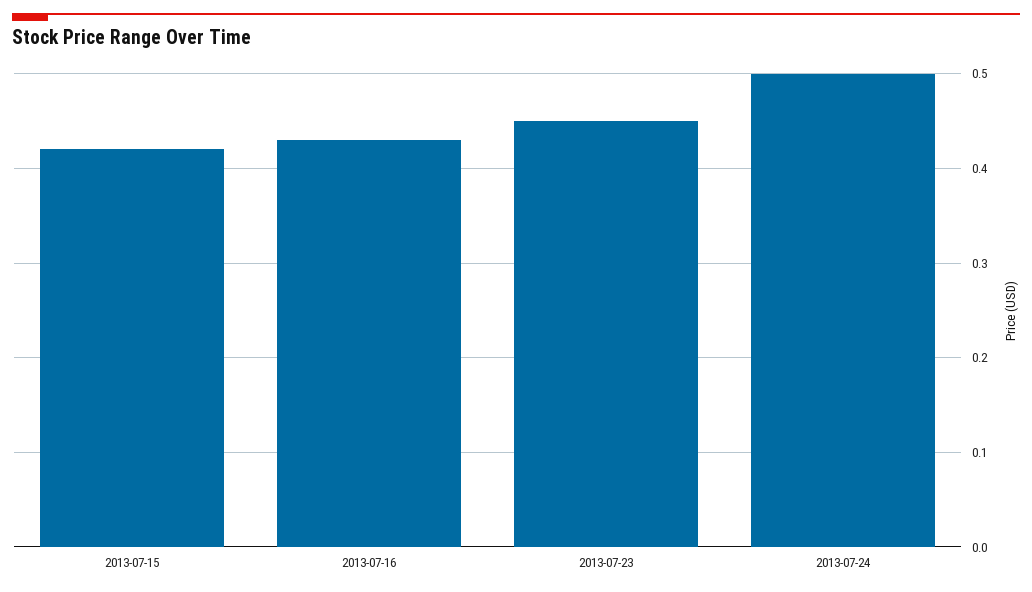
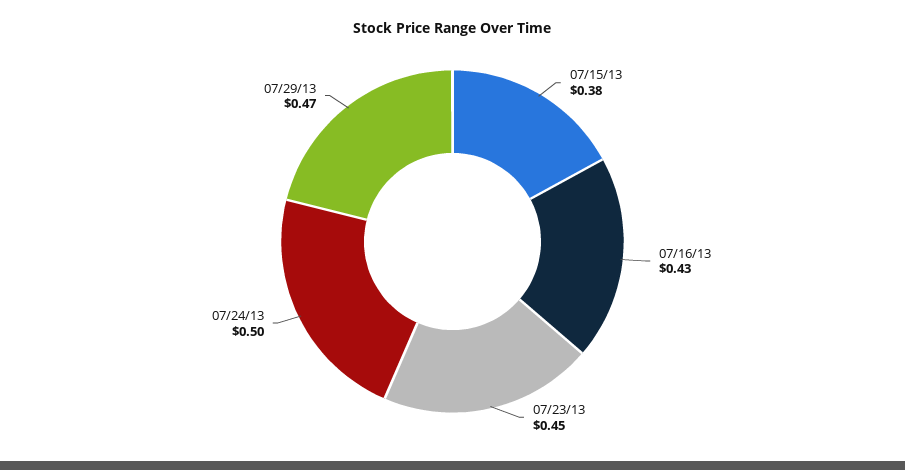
2013-07-15: 0.42 -> 0.38
07/29/13: none -> 0.47

